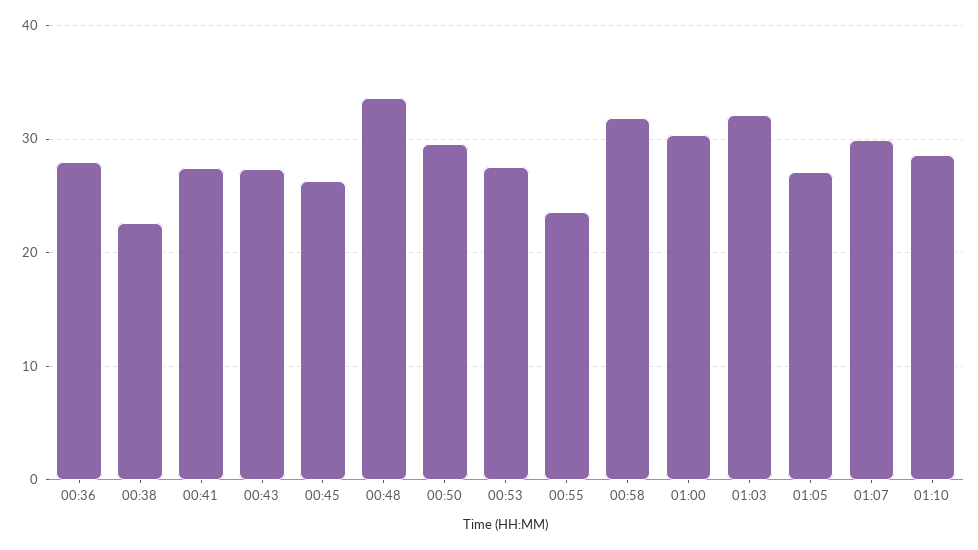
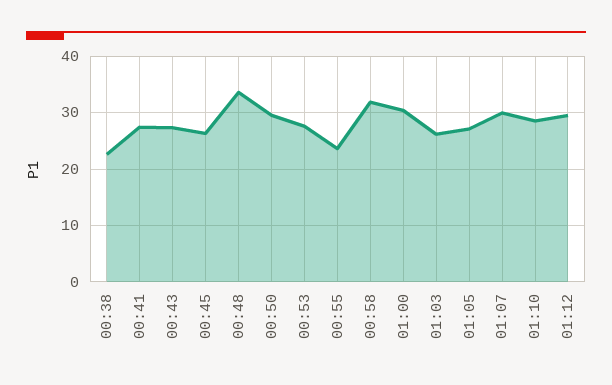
00:36: 28 -> none
01:03: 32 -> 26
01:12: none -> 30

